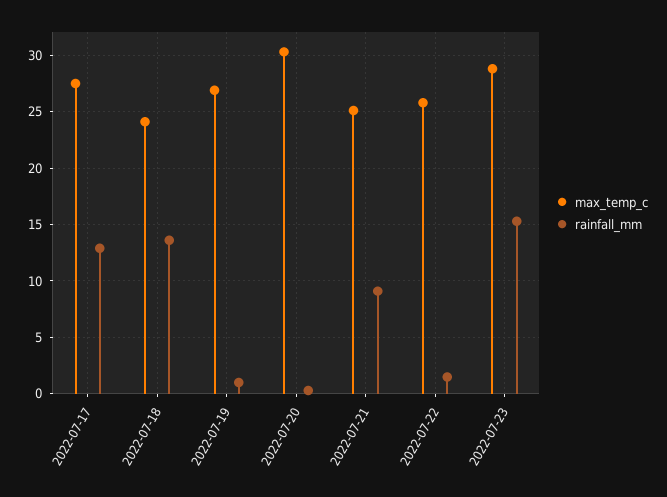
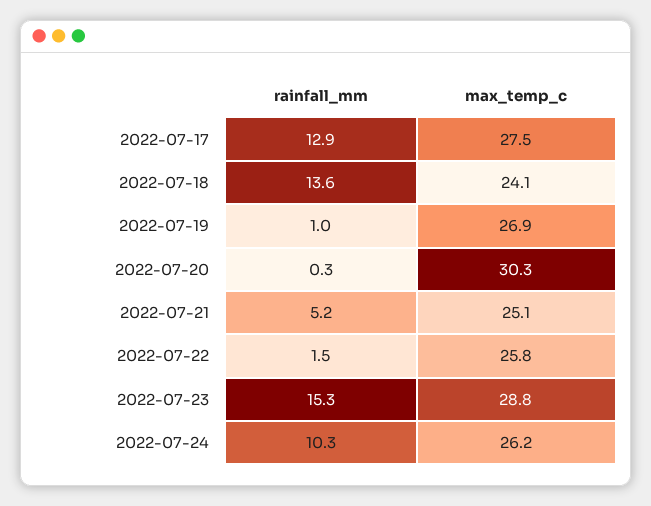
rainfall_mm, 2022-07-21: 9 -> 5.2
rainfall_mm, 2022-07-24: none -> 10.3
max_temp_c, 2022-07-24: none -> 26.2

